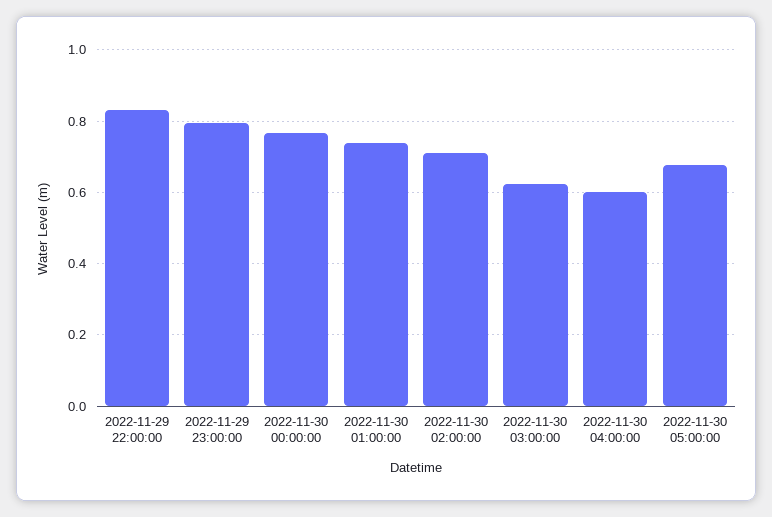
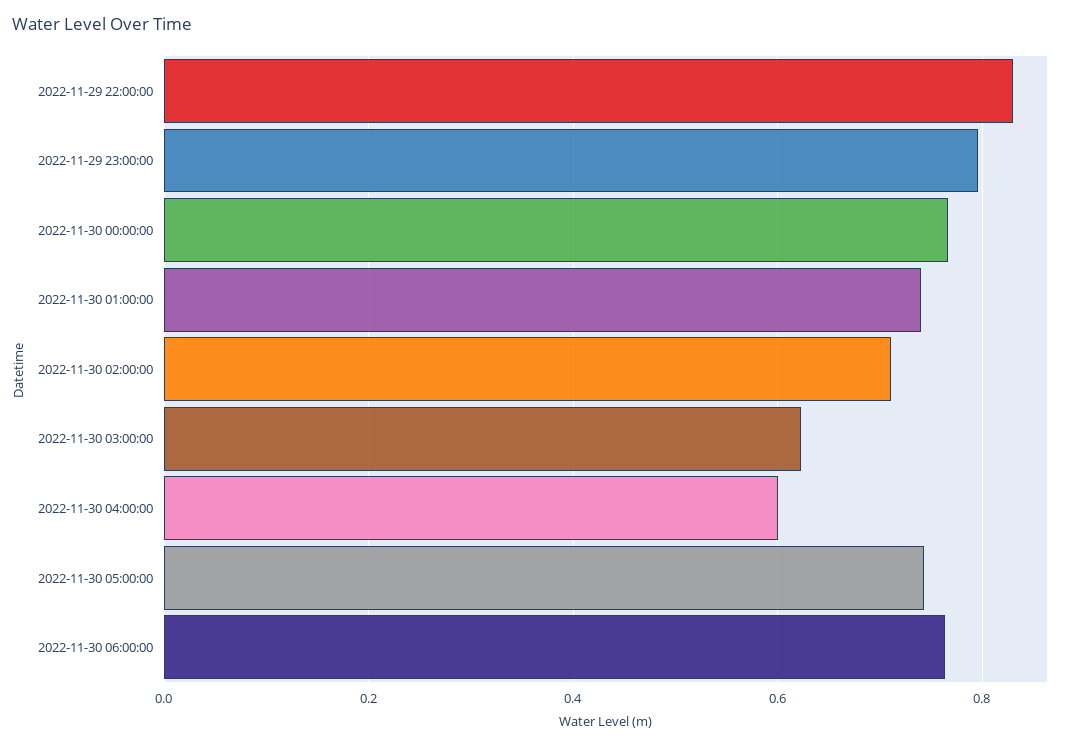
2022-11-30 05:00:00: 0.68 -> 0.74
2022-11-30 06:00:00: none -> 0.76

